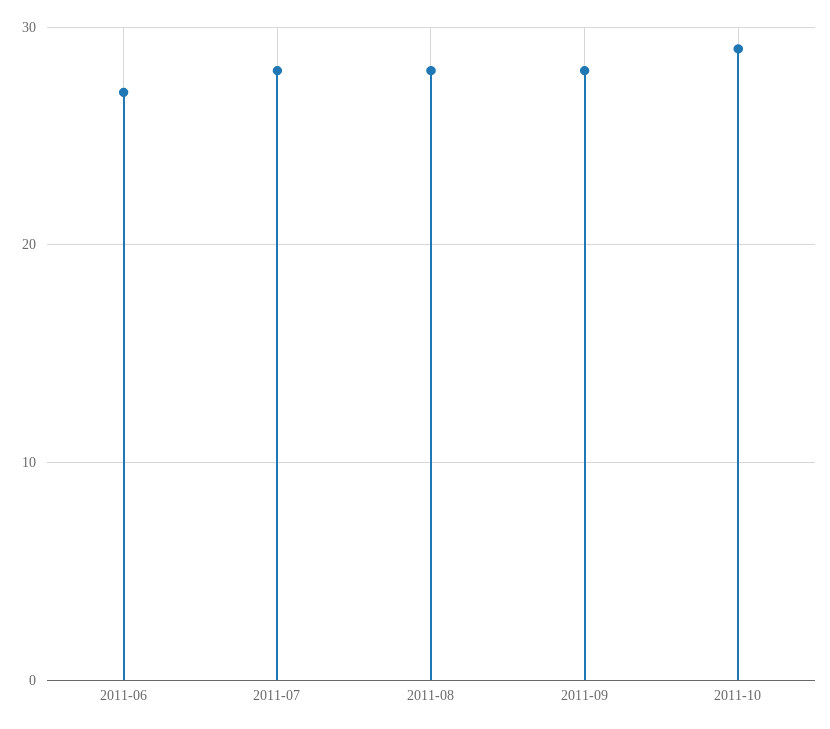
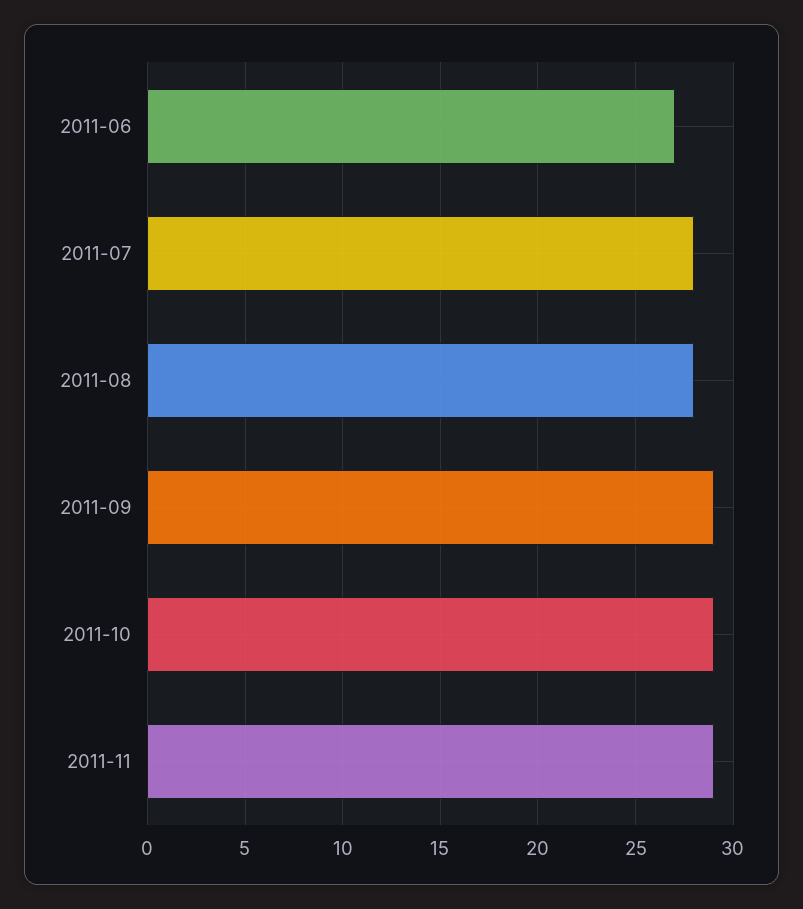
2011-09: 28 -> 29
2011-11: none -> 29

